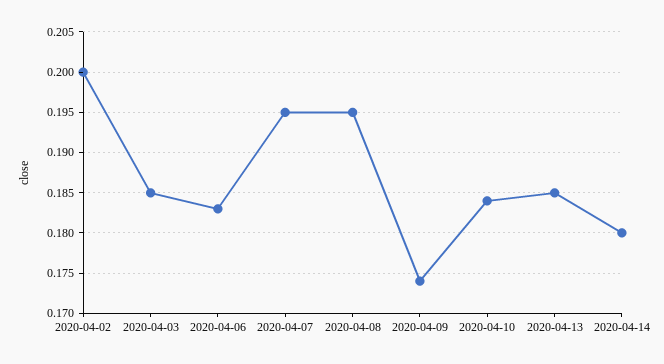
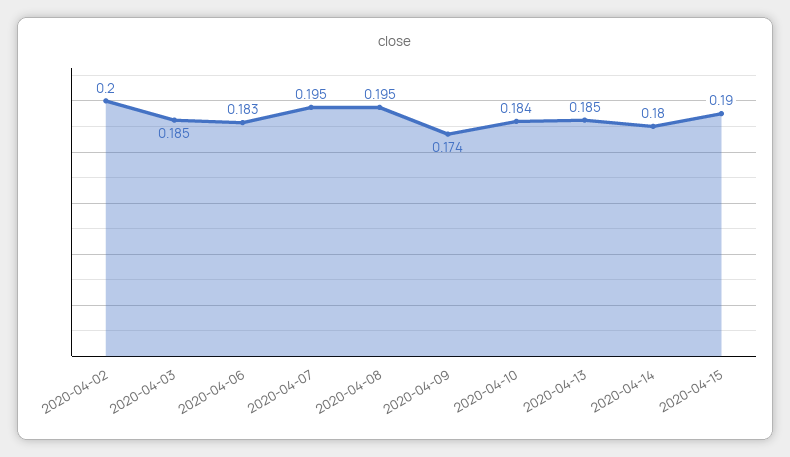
2020-04-15: none -> 0.19

